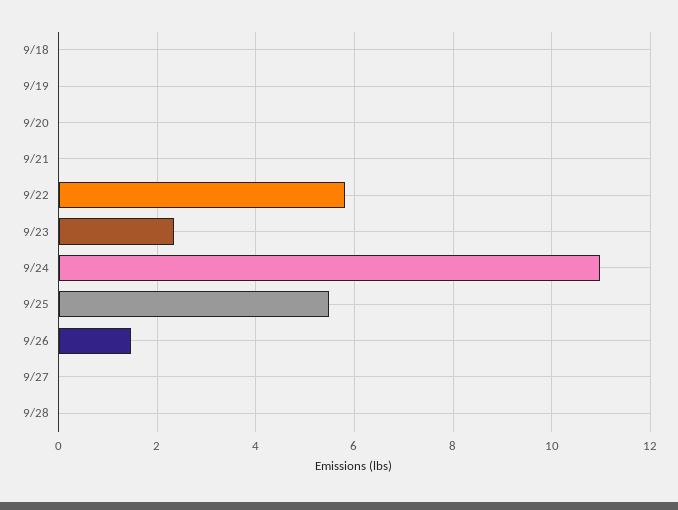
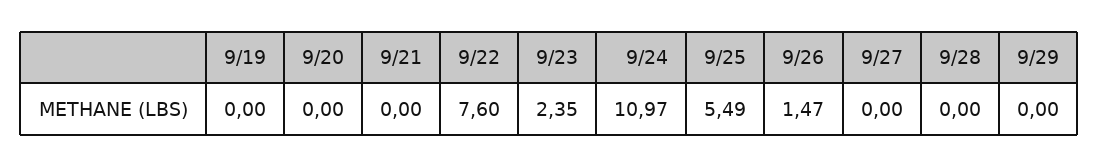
9/18: 0 -> none
9/22: 5.8 -> 7.6
9/29: none -> 0

